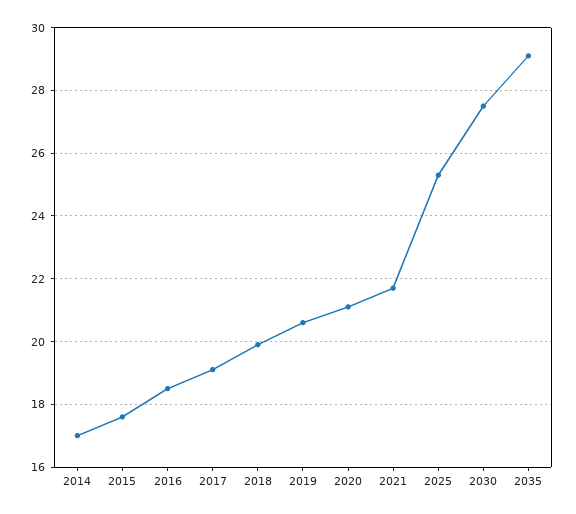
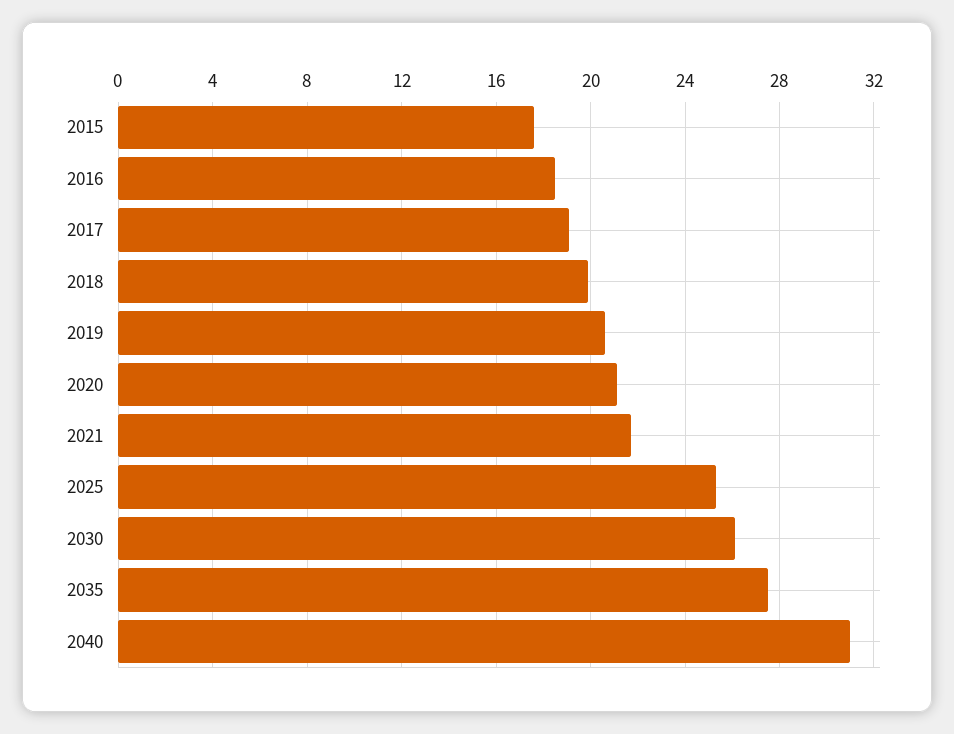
2014: 17 -> none
2030: 27.5 -> 26
2035: 29 -> 27.5
2040: none -> 31

